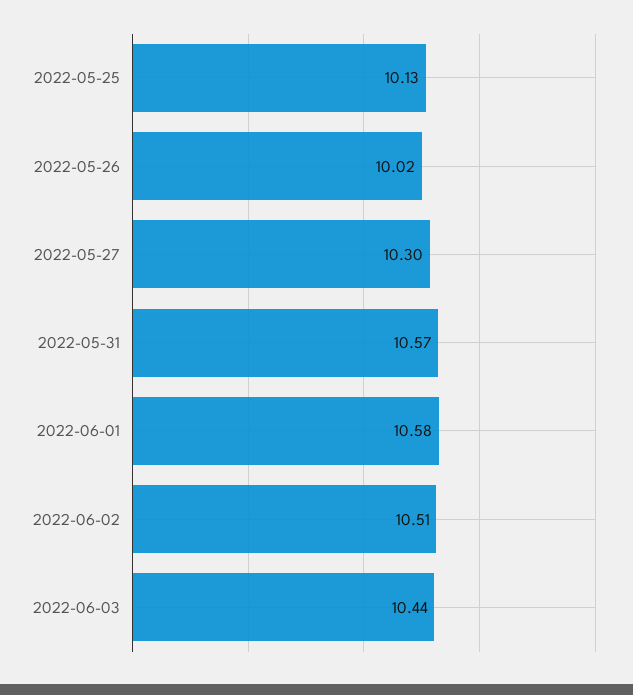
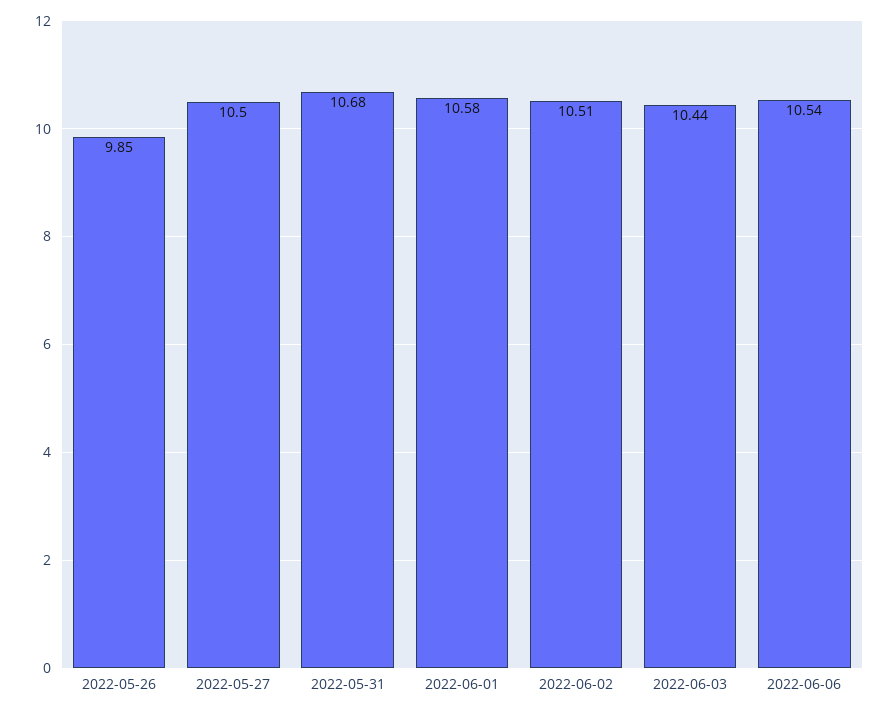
2022-05-25: 10.13 -> none
2022-05-26: 10.02 -> 9.85
2022-05-27: 10.3 -> 10.5
2022-05-31: 10.57 -> 10.68
2022-06-06: none -> 10.54

